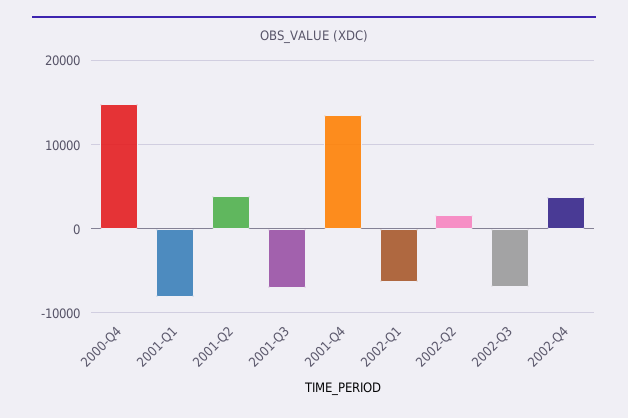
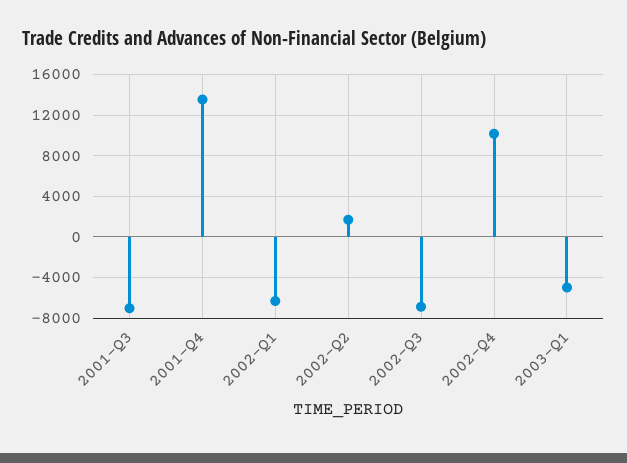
2000-Q4: 15000 -> none
2001-Q1: -8000 -> none
2001-Q2: 4000 -> none
2002-Q4: 4000 -> 10000
2003-Q1: none -> -5000

